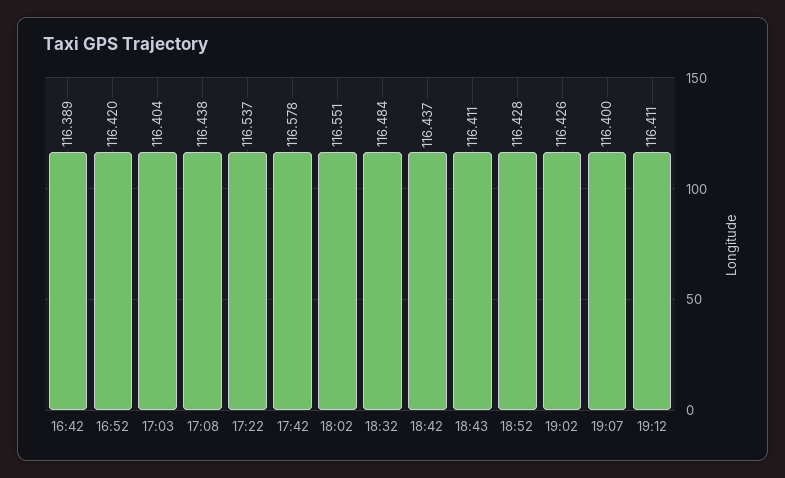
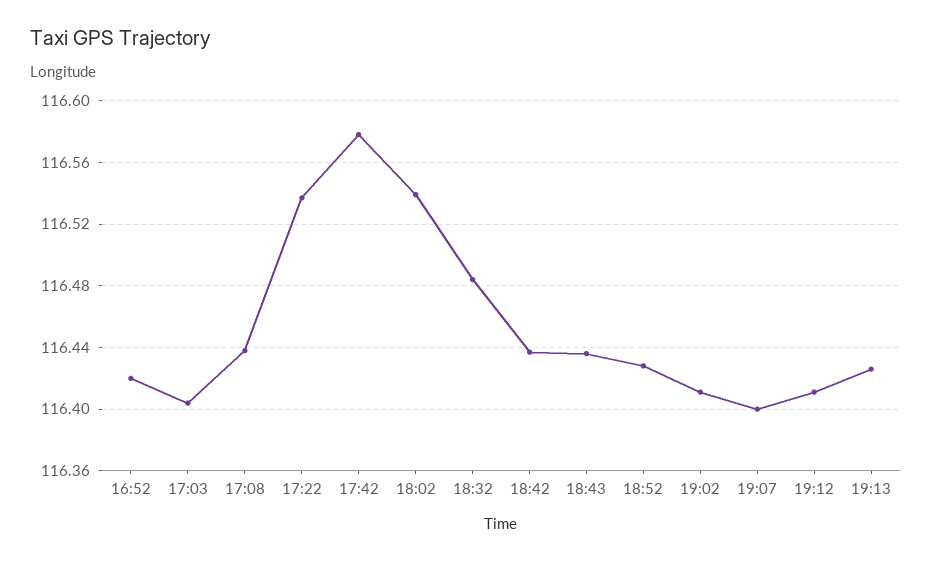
16:42: 116.389 -> none
18:02: 116.551 -> 116.54
18:43: 116.411 -> 116.435
19:02: 116.426 -> 116.41
19:13: none -> 116.425

